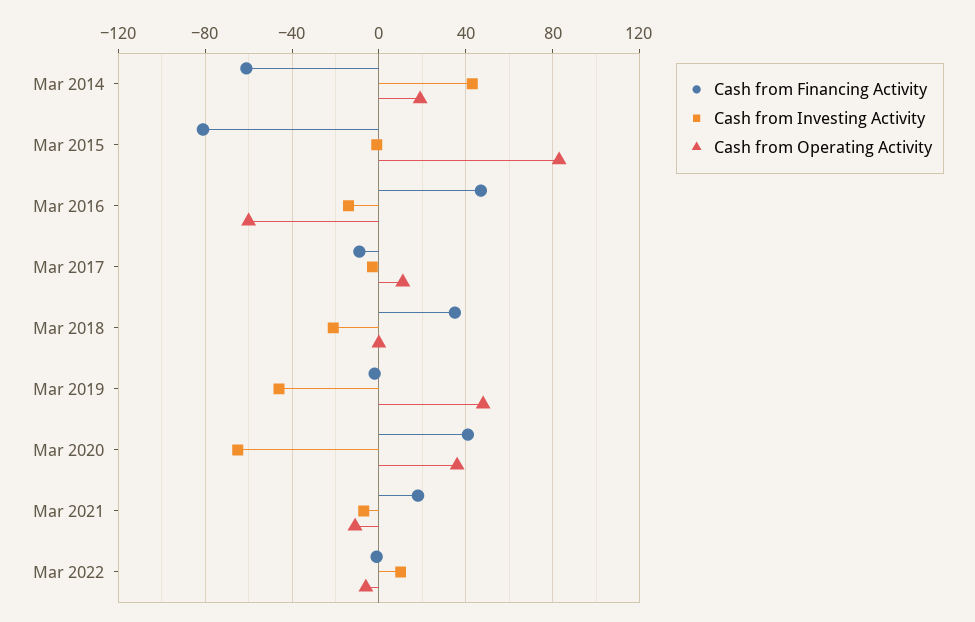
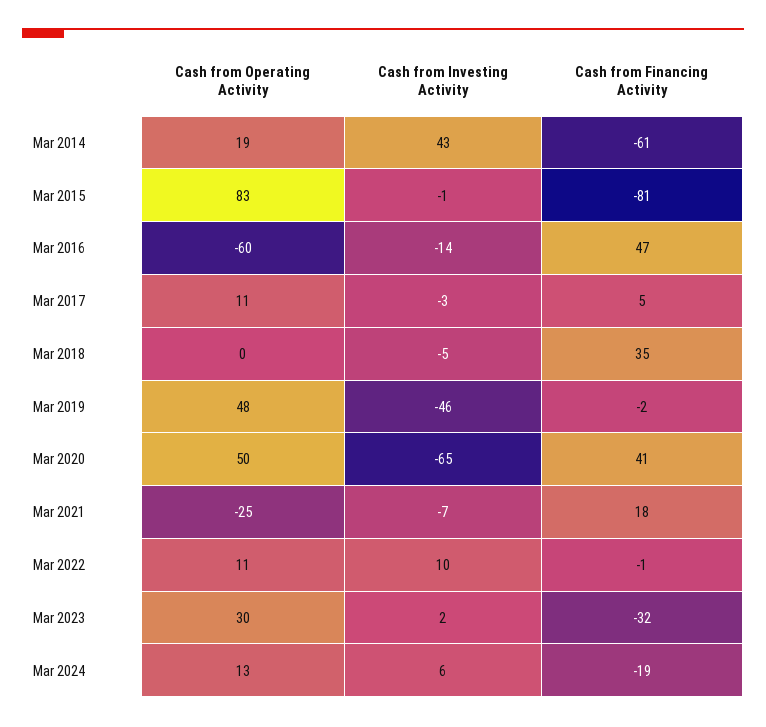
Cash from Financing Activity, Mar 2017: -10 -> 5
Cash from Investing Activity, Mar 2018: -20 -> -5
Cash from Operating Activity, Mar 2020: 35 -> 50
Cash from Operating Activity, Mar 2021: -10 -> -25
Cash from Operating Activity, Mar 2022: -5 -> 11
Cash from Operating Activity, Mar 2023: none -> 30
Cash from Investing Activity, Mar 2023: none -> 2
Cash from Financing Activity, Mar 2023: none -> -32
Cash from Operating Activity, Mar 2024: none -> 13
Cash from Investing Activity, Mar 2024: none -> 6
Cash from Financing Activity, Mar 2024: none -> -19

